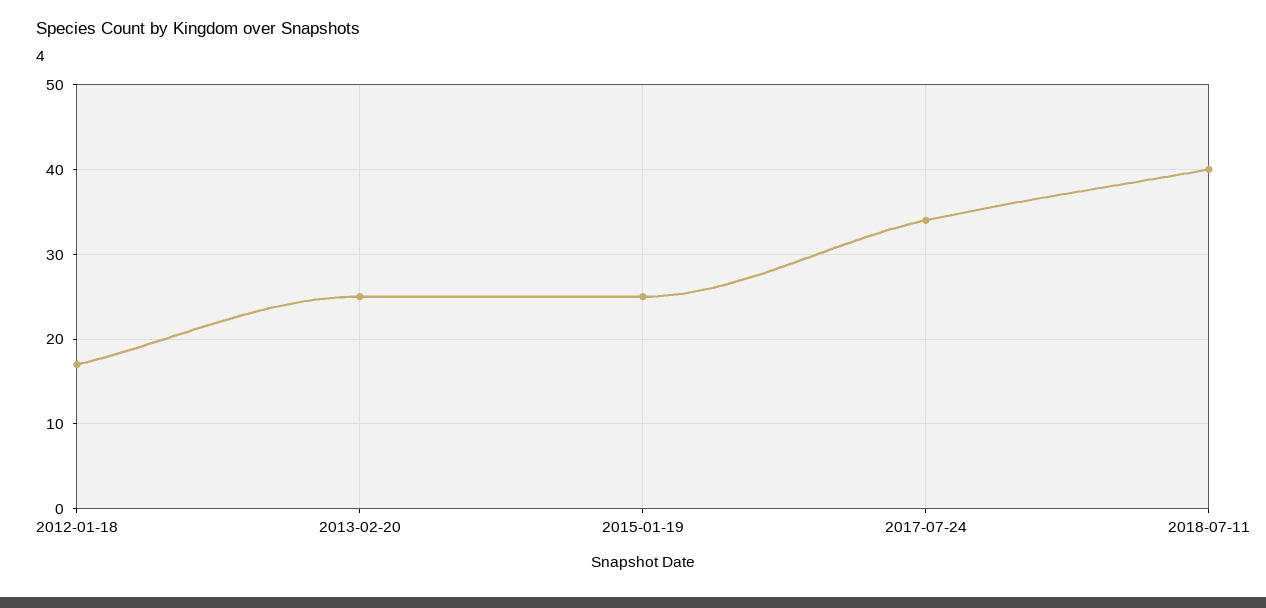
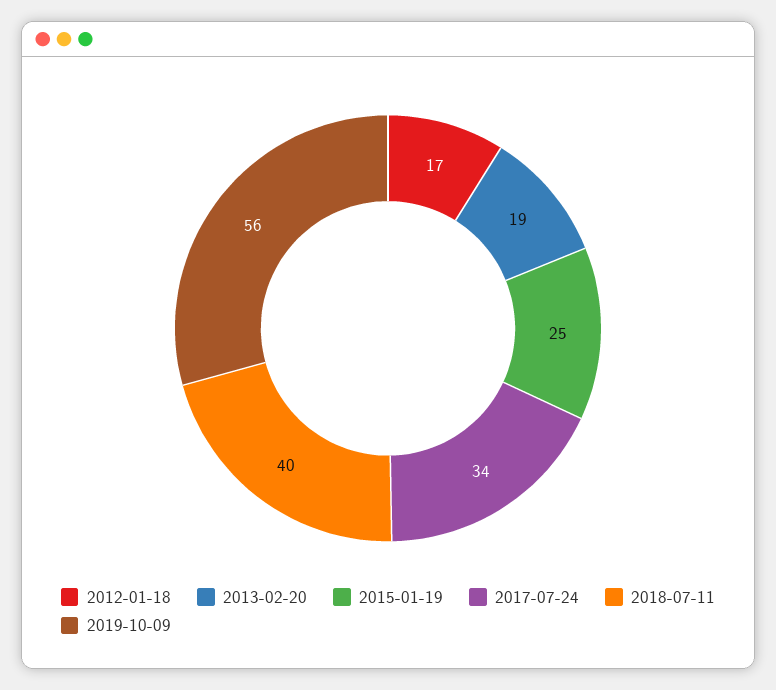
2013-02-20: 25 -> 19
2019-10-09: none -> 56

